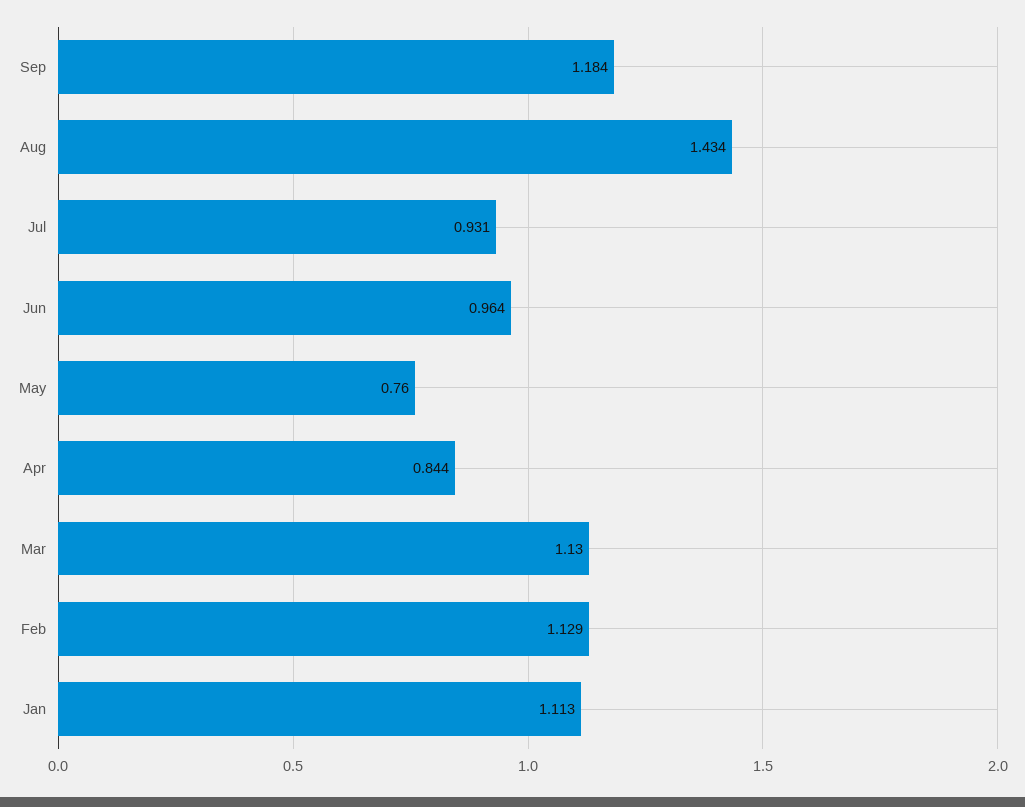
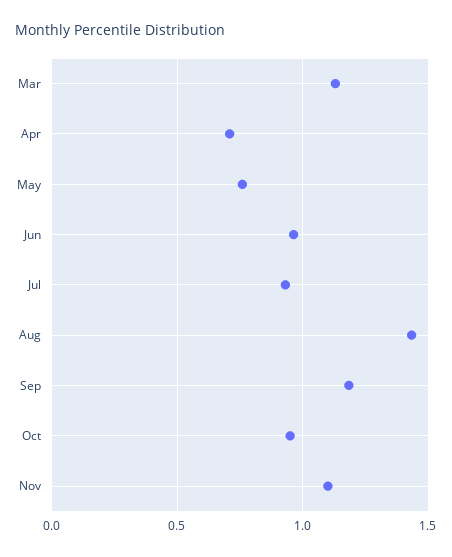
Apr: 0.844 -> 0.7
Feb: 1.129 -> none
Jan: 1.113 -> none
Oct: none -> 0.95
Nov: none -> 1.1

